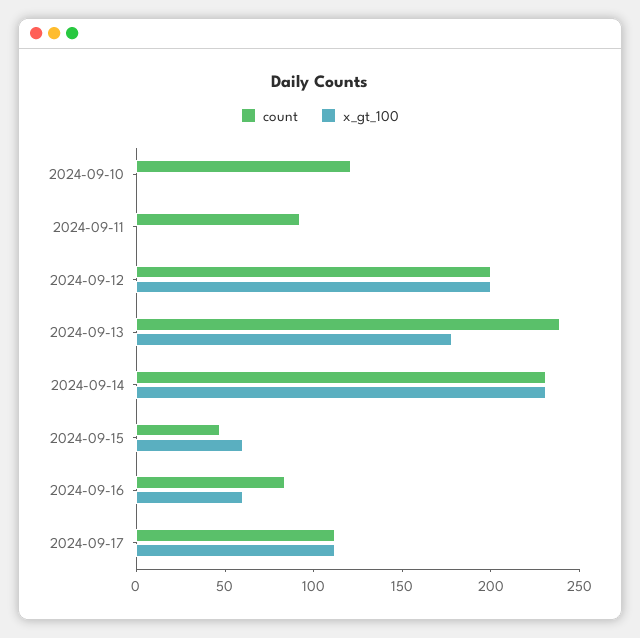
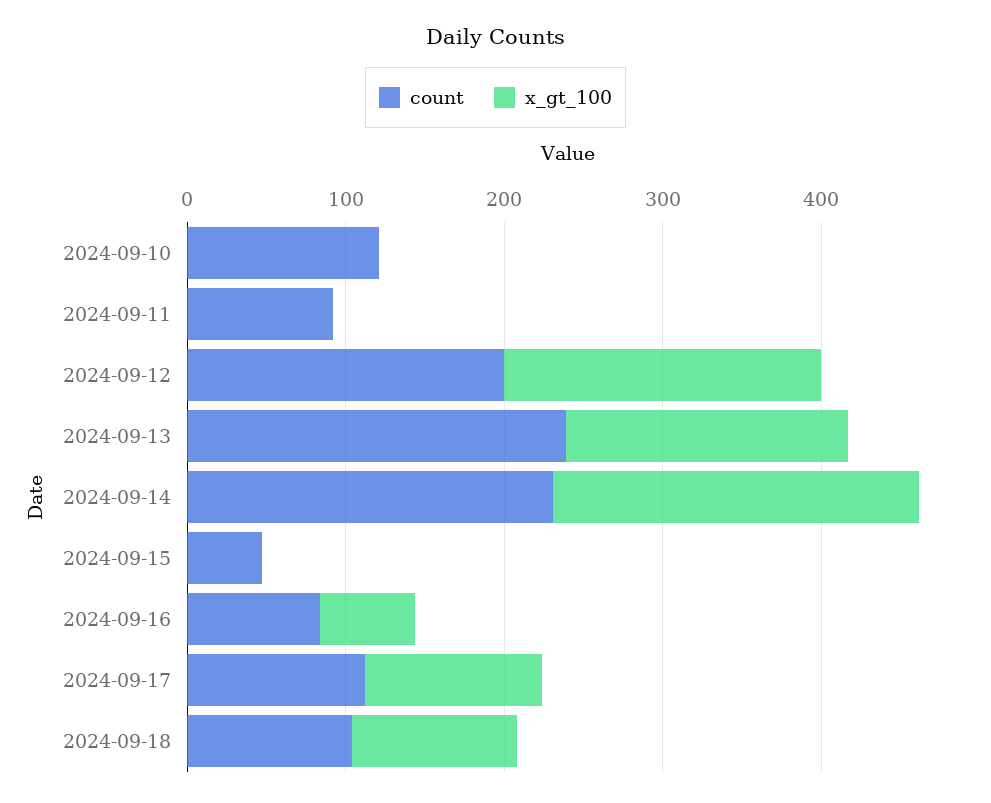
x_gt_100, 2024-09-15: 60 -> 0
count, 2024-09-18: none -> 100
x_gt_100, 2024-09-18: none -> 100

